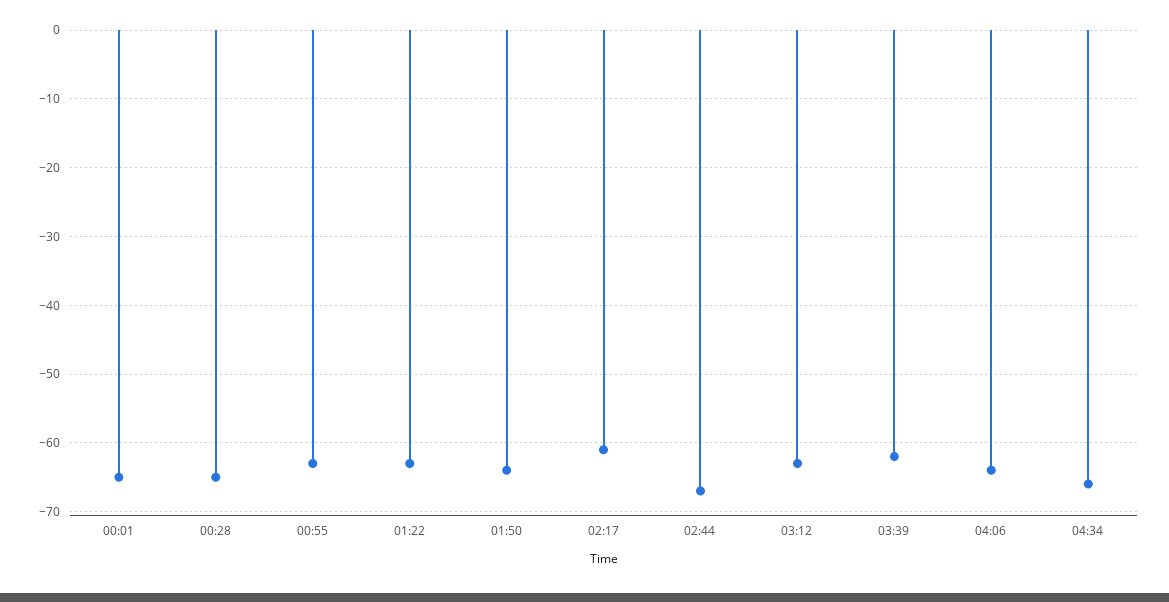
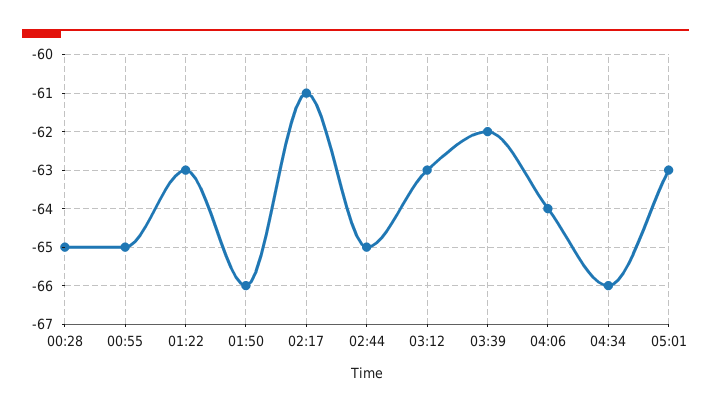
00:01: -65 -> none
00:55: -63 -> -65
01:50: -64 -> -66
02:44: -67 -> -65
05:01: none -> -63

